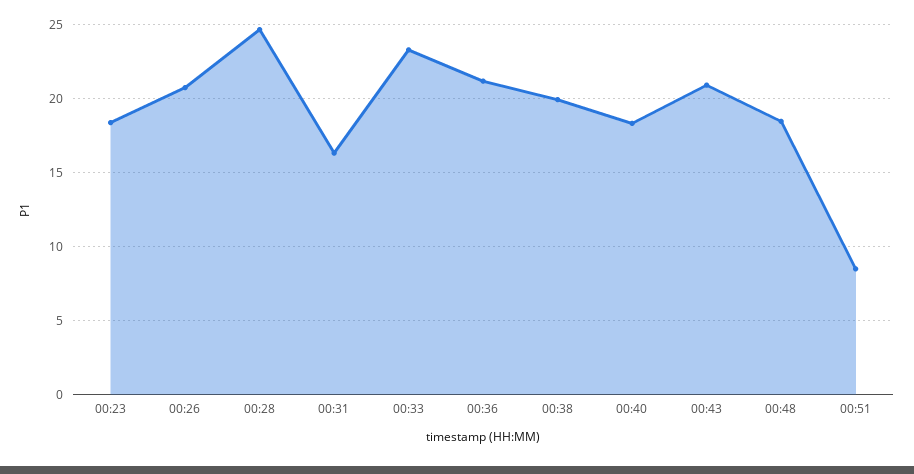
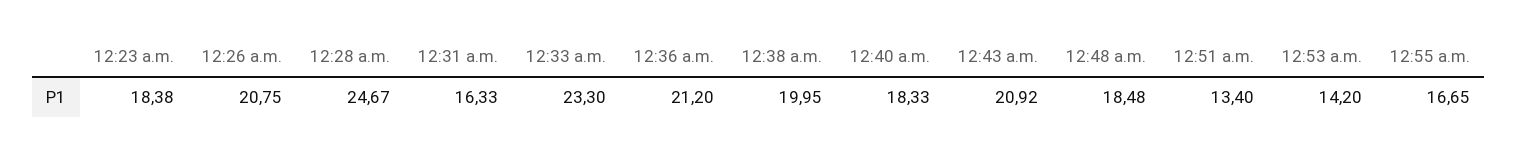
00:51: 8.5 -> 13.4
12:53 a.m.: none -> 14.2
12:55 a.m.: none -> 16.65

